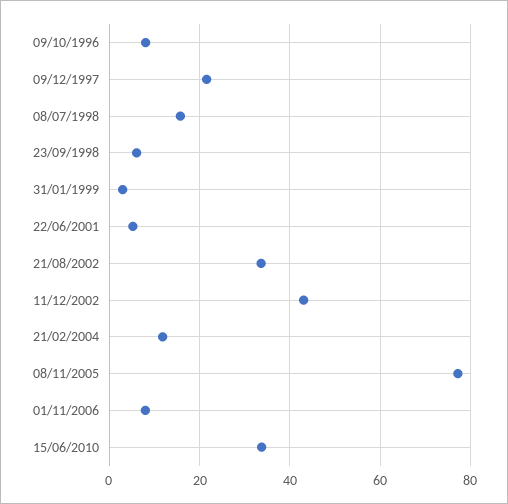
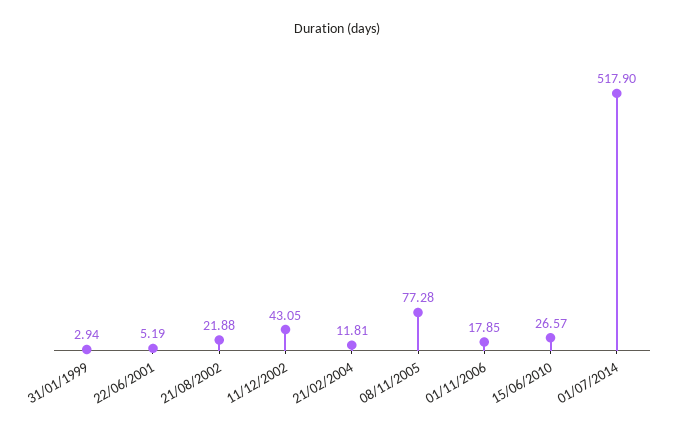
09/10/1996: 8 -> none
09/12/1997: 22 -> none
08/07/1998: 16 -> none
23/09/1998: 6 -> none
21/08/2002: 34 -> 21.88
01/11/2006: 8 -> 17.85
15/06/2010: 34 -> 26.57
01/07/2014: none -> 517.9

